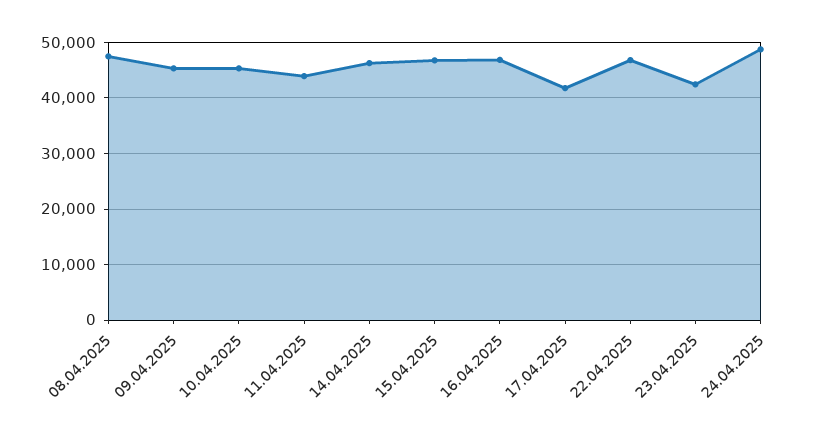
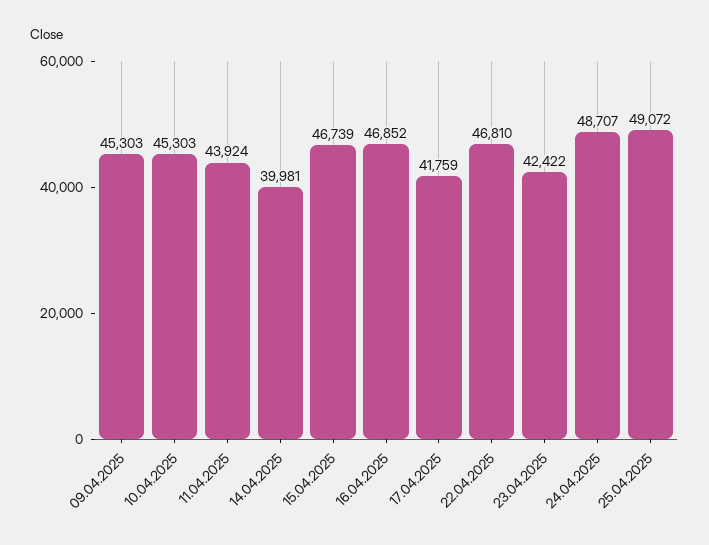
08.04.2025: 48000 -> none
14.04.2025: 46000 -> 39981
25.04.2025: none -> 49072

